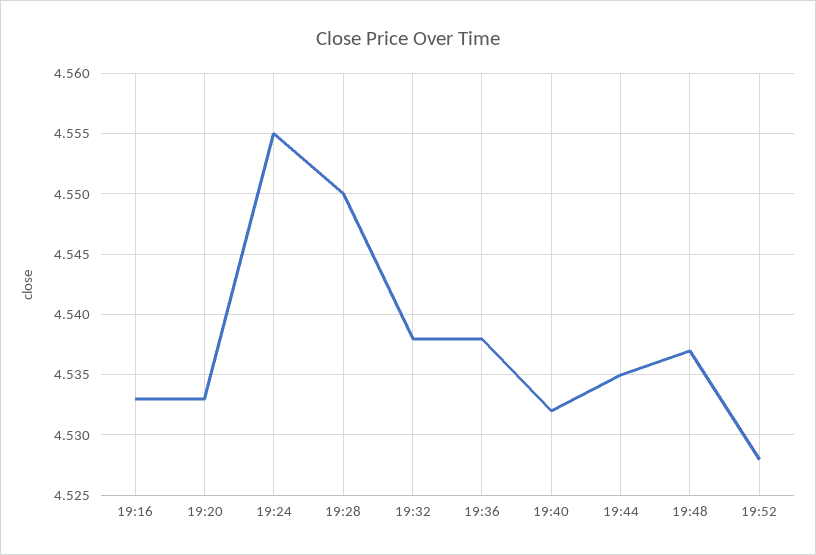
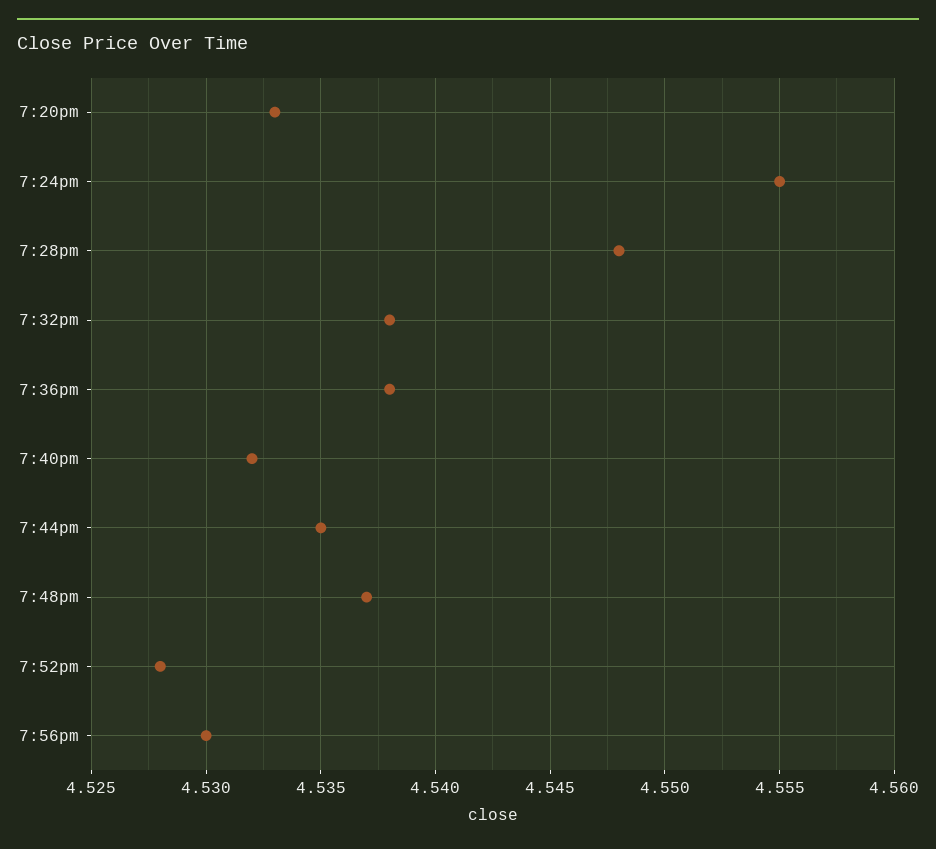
19:16: 4.533 -> none
19:28: 4.55 -> 4.548
7:56pm: none -> 4.53

